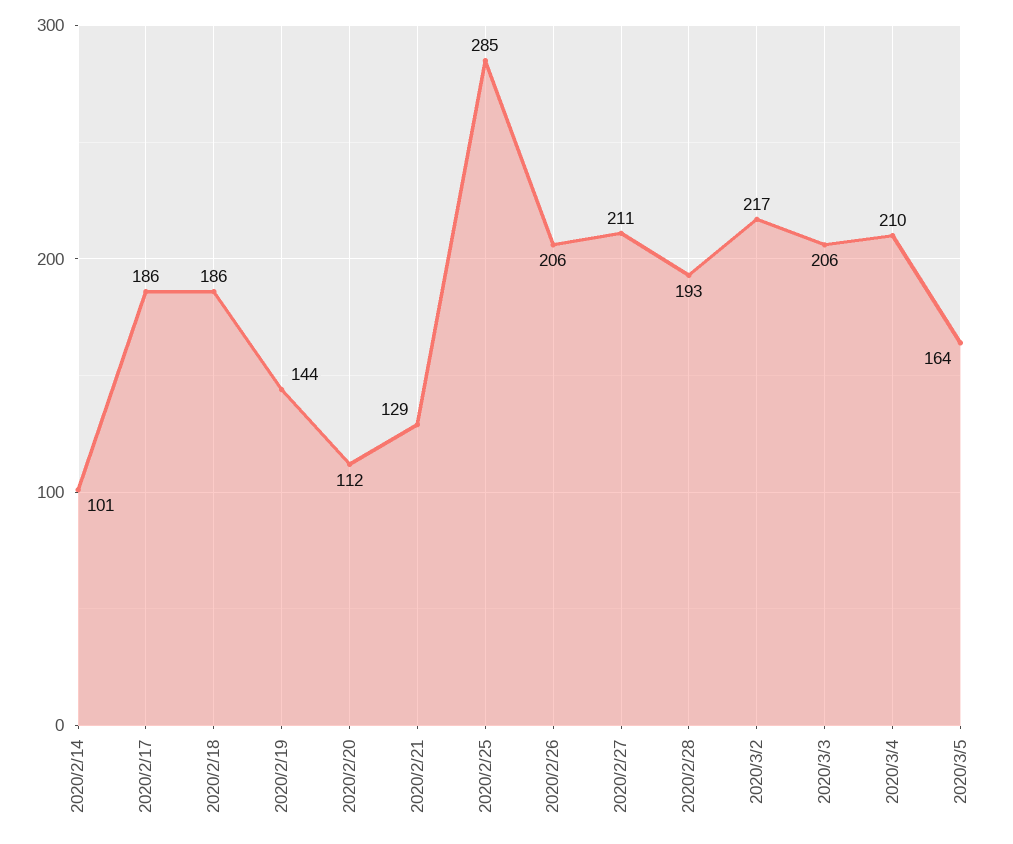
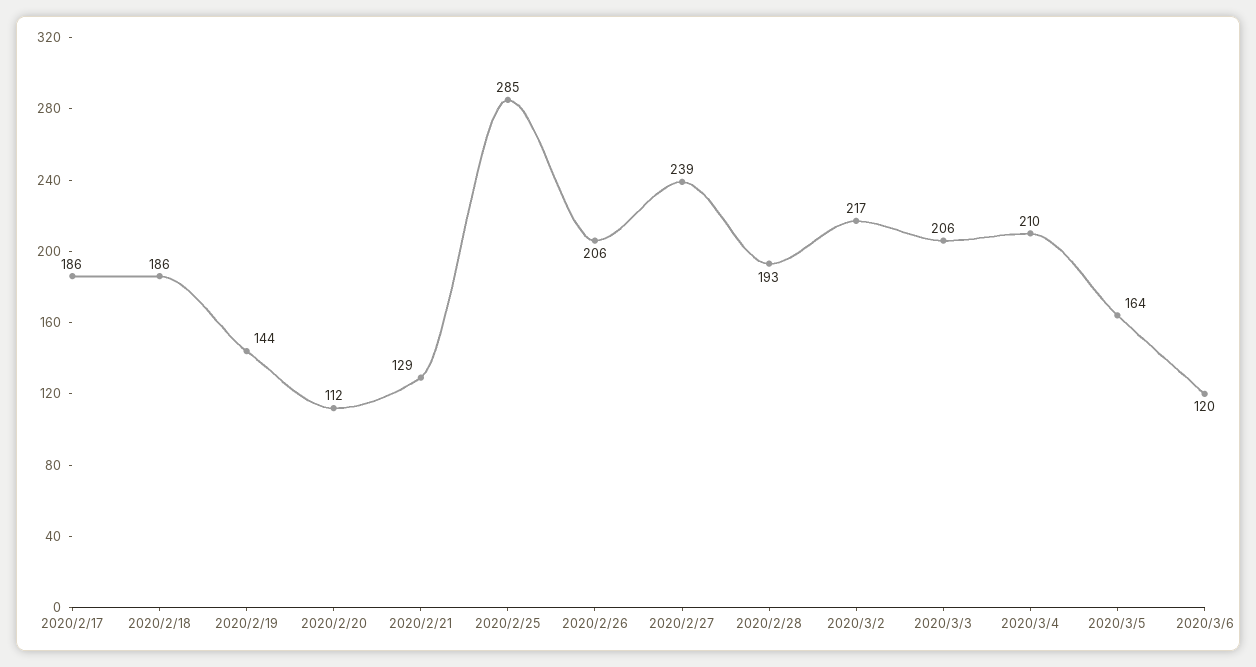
2020/2/14: 101 -> none
2020/2/27: 211 -> 239
2020/3/6: none -> 120

